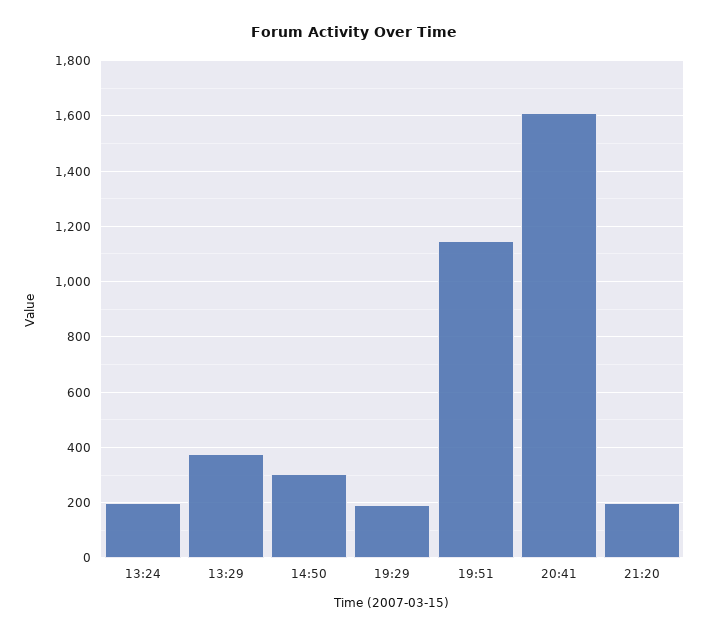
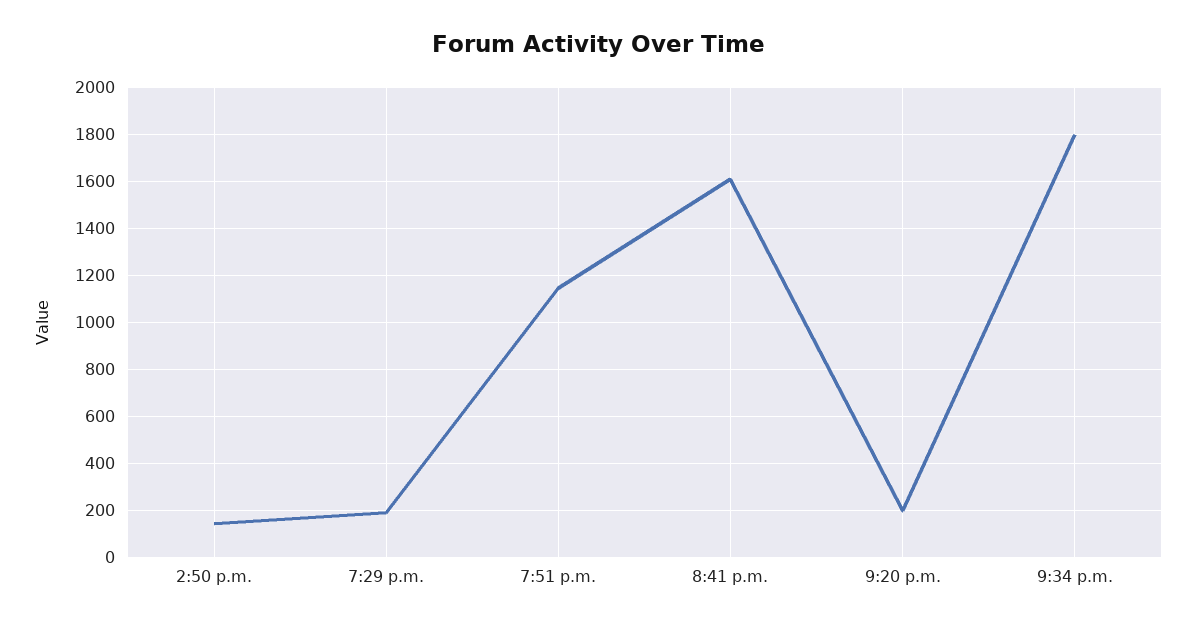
13:24: 200 -> none
13:29: 375 -> none
14:50: 300 -> 150
9:34 p.m.: none -> 1800

